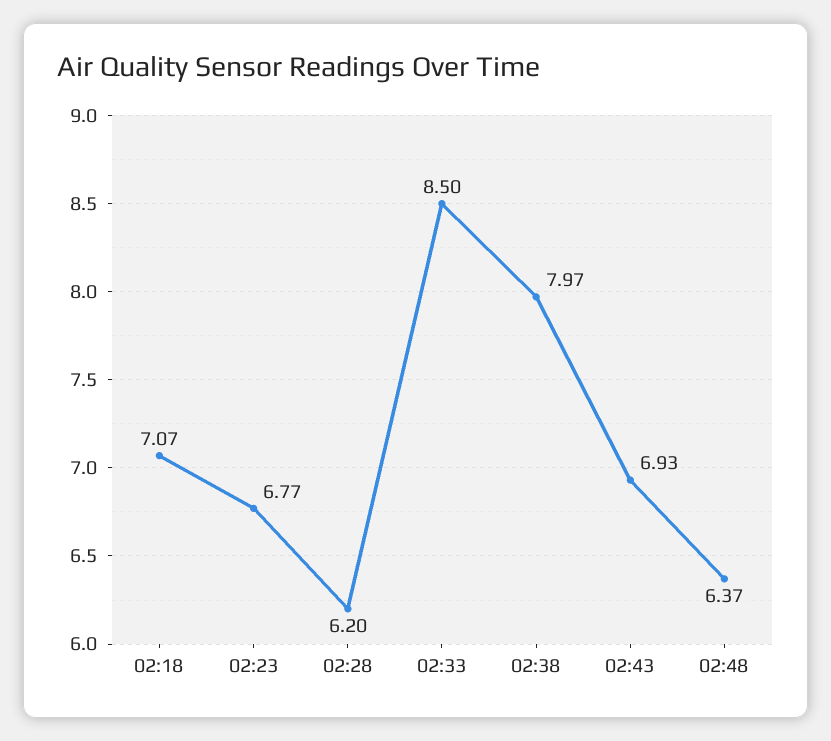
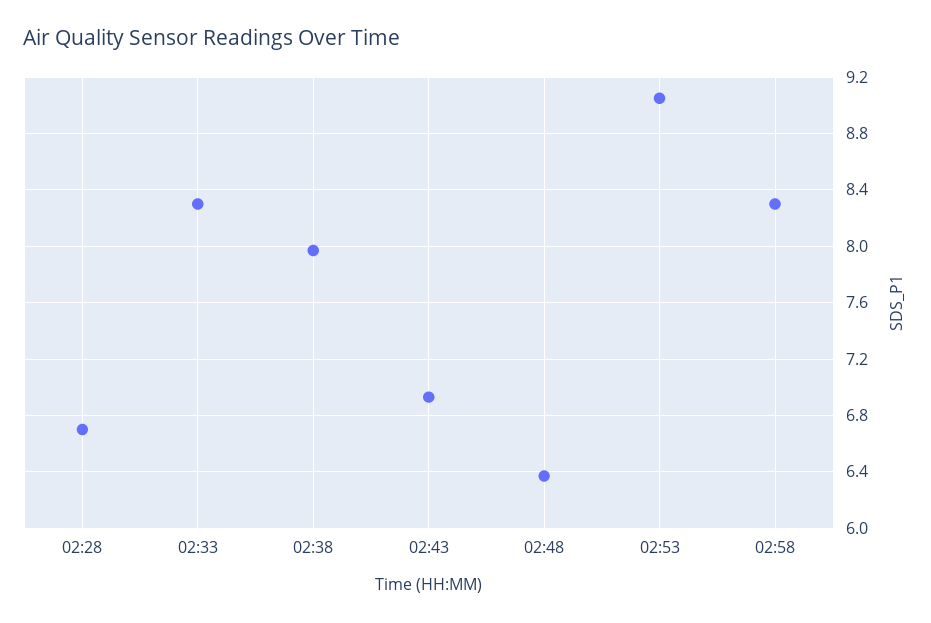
02:18: 7.07 -> none
02:23: 6.77 -> none
02:28: 6.2 -> 6.7
02:33: 8.5 -> 8.3
02:53: none -> 9.05
02:58: none -> 8.3

